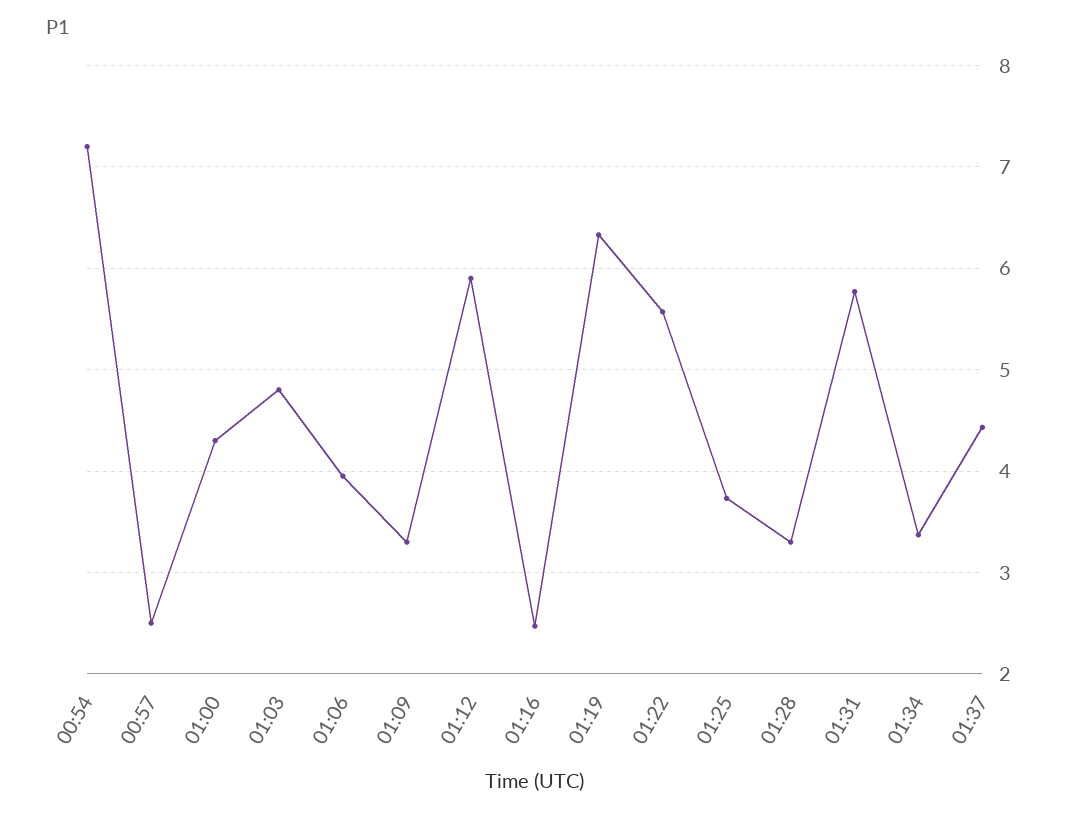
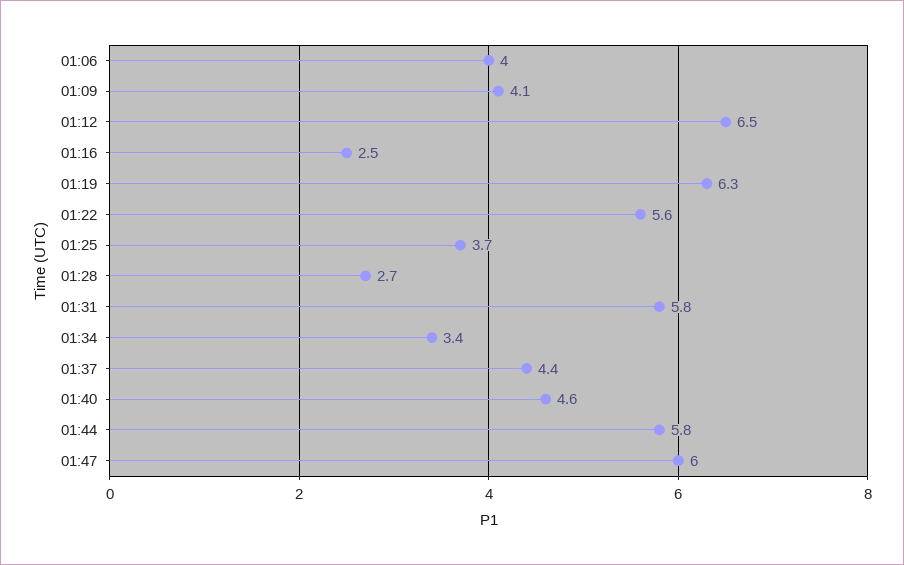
00:54: 7.2 -> none
00:57: 2.5 -> none
01:00: 4.3 -> none
01:03: 4.8 -> none
01:09: 3.3 -> 4.1
01:12: 5.9 -> 6.5
01:28: 3.3 -> 2.7
01:40: none -> 4.6
01:44: none -> 5.8
01:47: none -> 6

